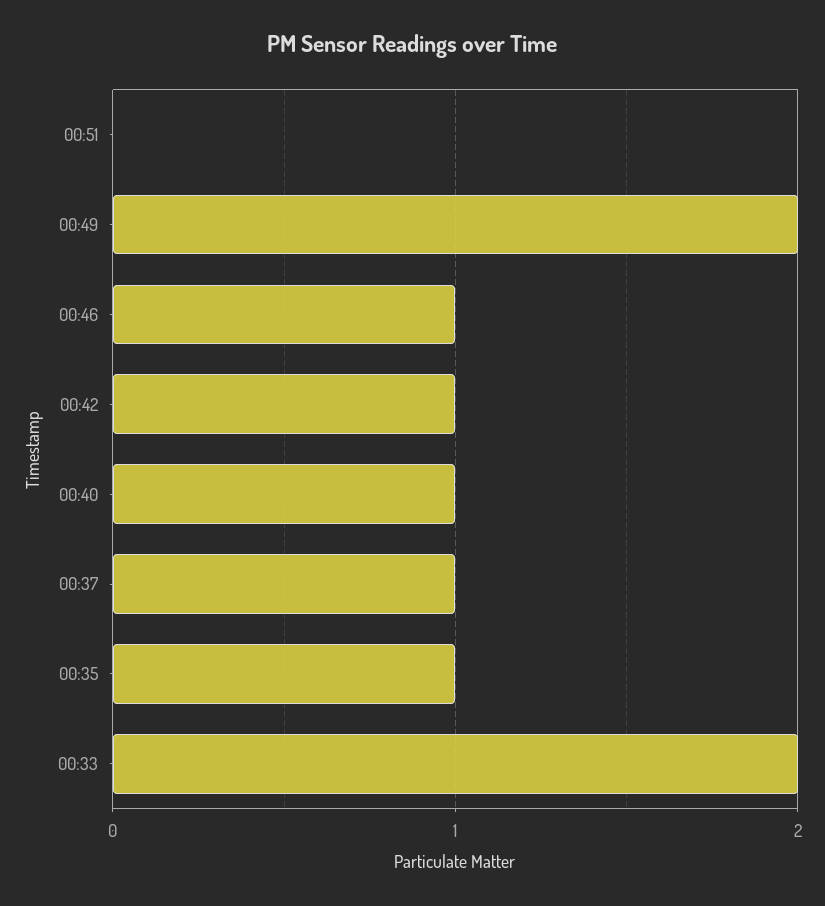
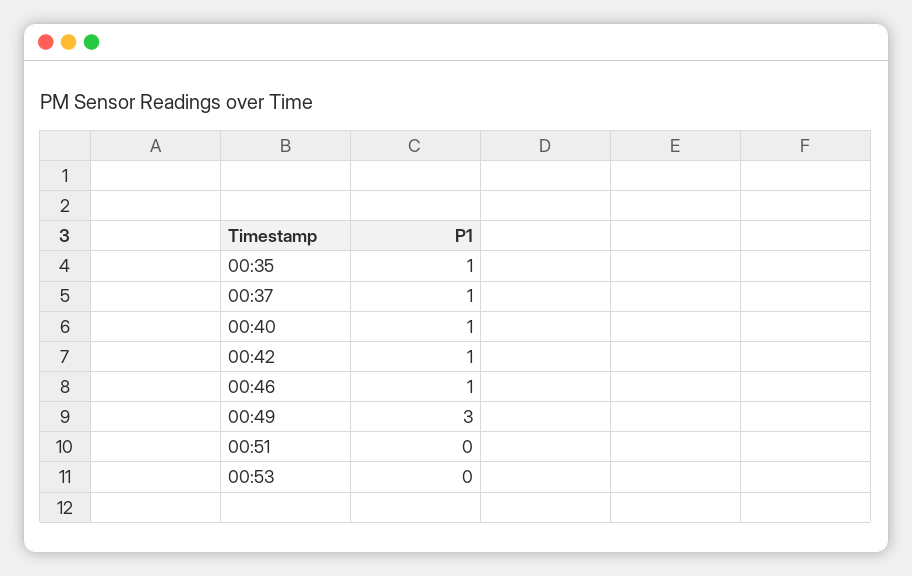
00:49: 2 -> 3
00:33: 2 -> none
00:53: none -> 0

